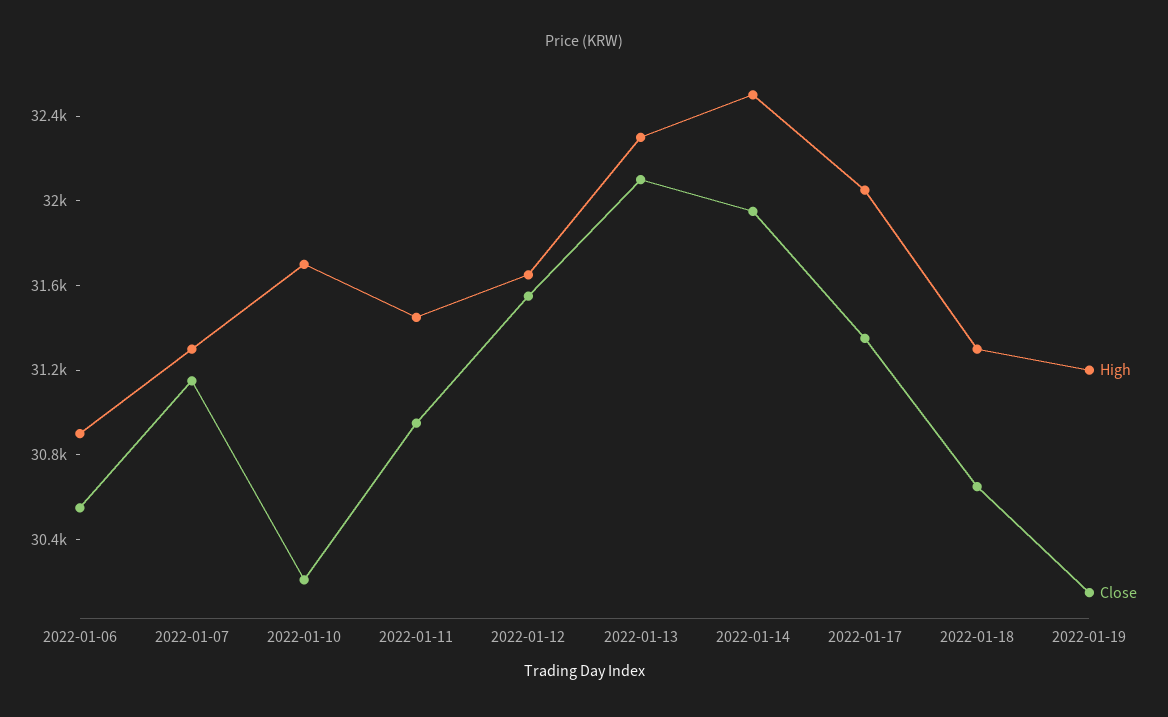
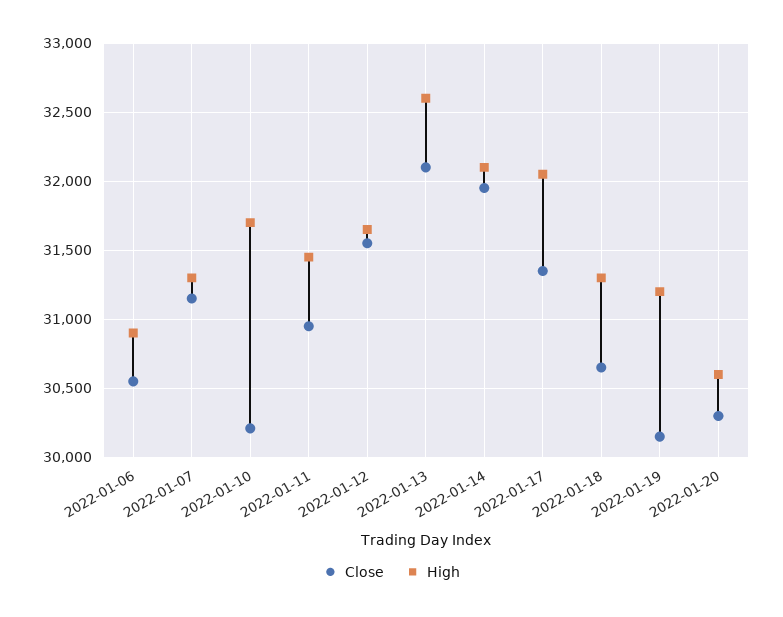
High, 2022-01-13: 32300 -> 32600
High, 2022-01-14: 32500 -> 32100
Close, 2022-01-20: none -> 30300
High, 2022-01-20: none -> 30600

